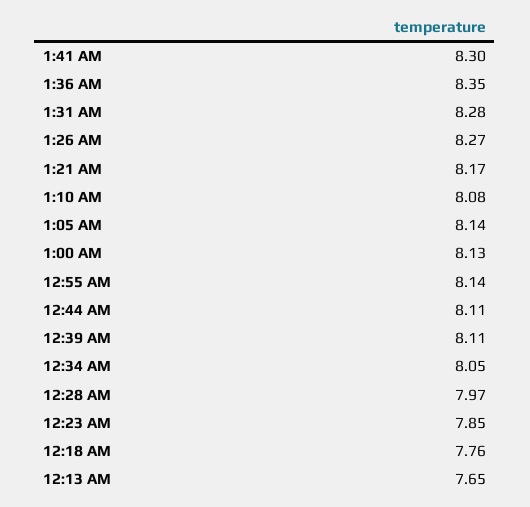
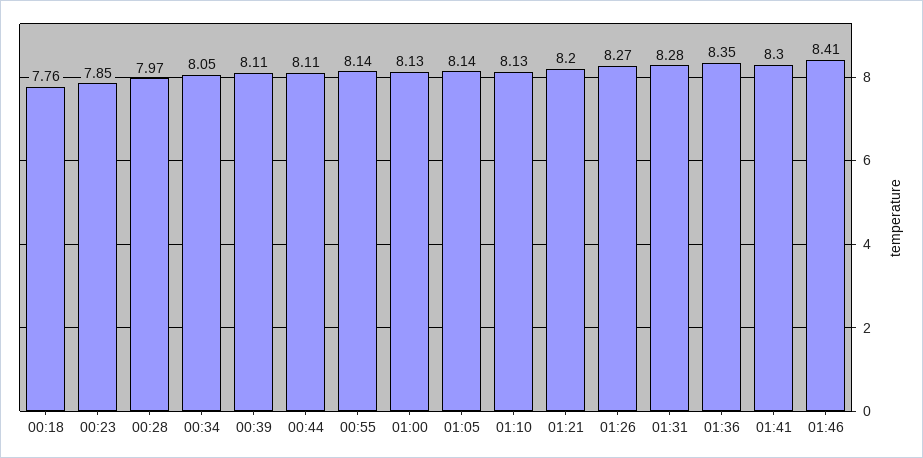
1:21 AM: 8.17 -> 8.2
1:10 AM: 8.08 -> 8.13
12:13 AM: 7.65 -> none
01:46: none -> 8.41

